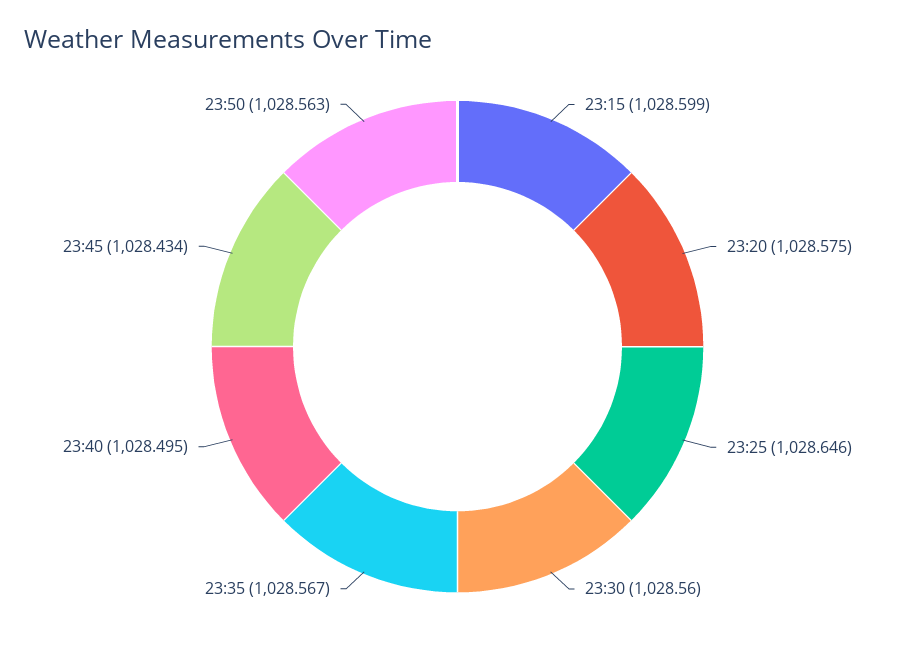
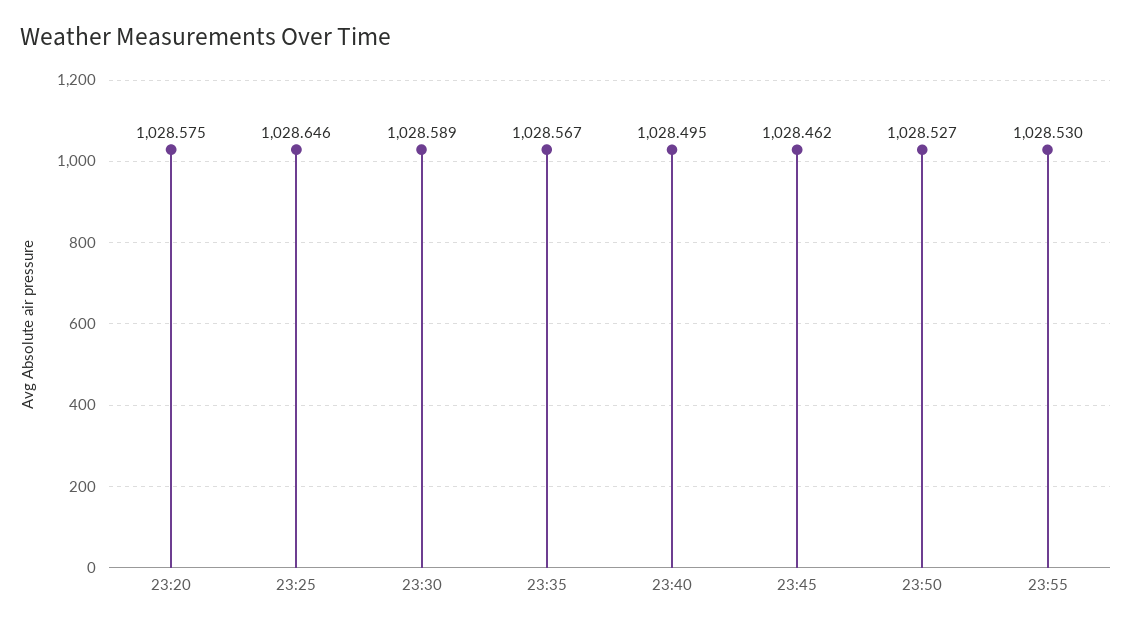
23:15: 1028.599 -> none
23:30: 1028.56 -> 1028.589
23:45: 1028.434 -> 1028.462
23:50: 1028.563 -> 1028.527
23:55: none -> 1028.53

